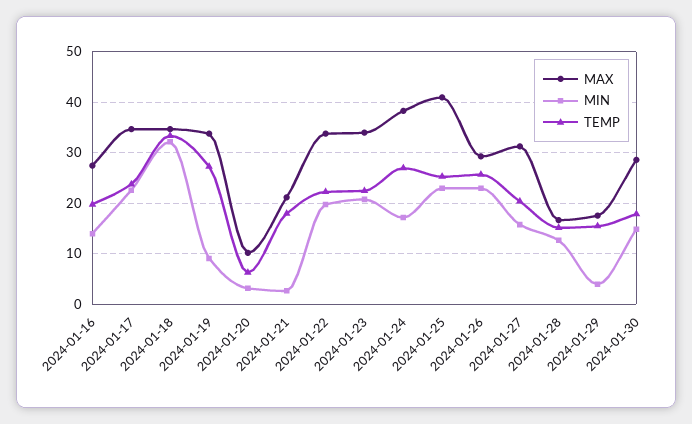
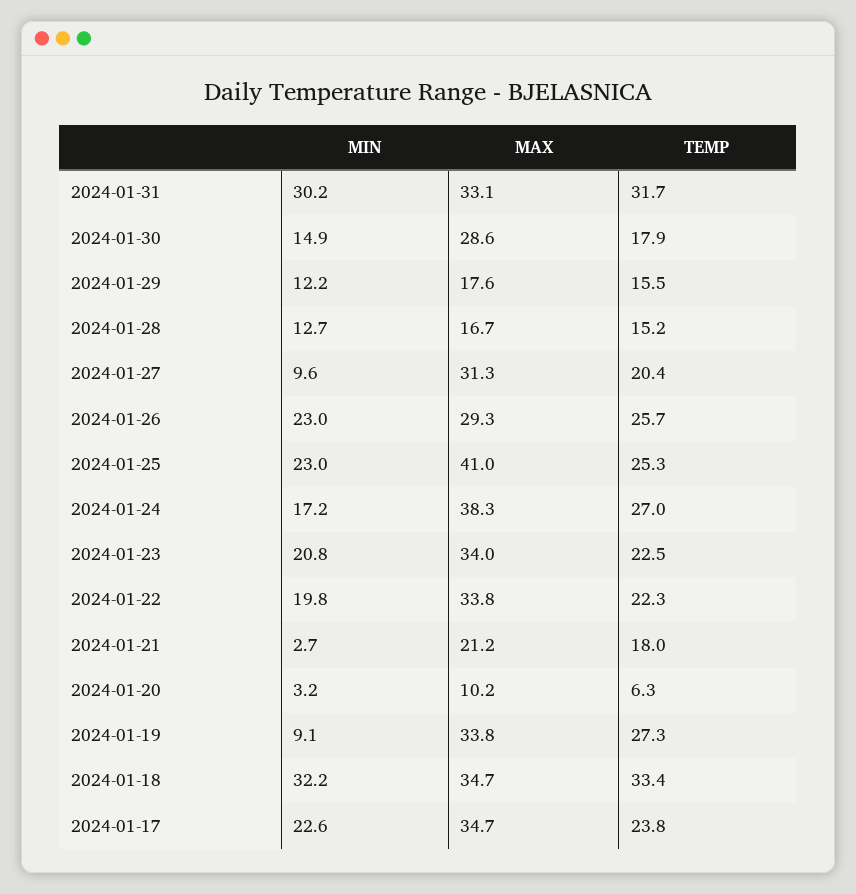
MAX, 2024-01-16: 28 -> none
MIN, 2024-01-16: 14 -> none
TEMP, 2024-01-16: 20 -> none
MIN, 2024-01-27: 16 -> 9.6
MIN, 2024-01-29: 4 -> 12.2
MIN, 2024-01-31: none -> 30.2
MAX, 2024-01-31: none -> 33.1
TEMP, 2024-01-31: none -> 31.7

